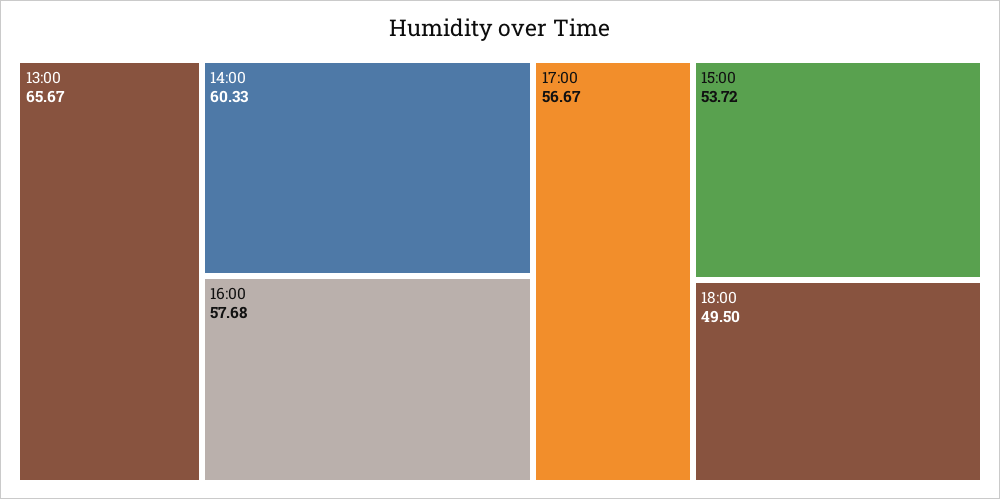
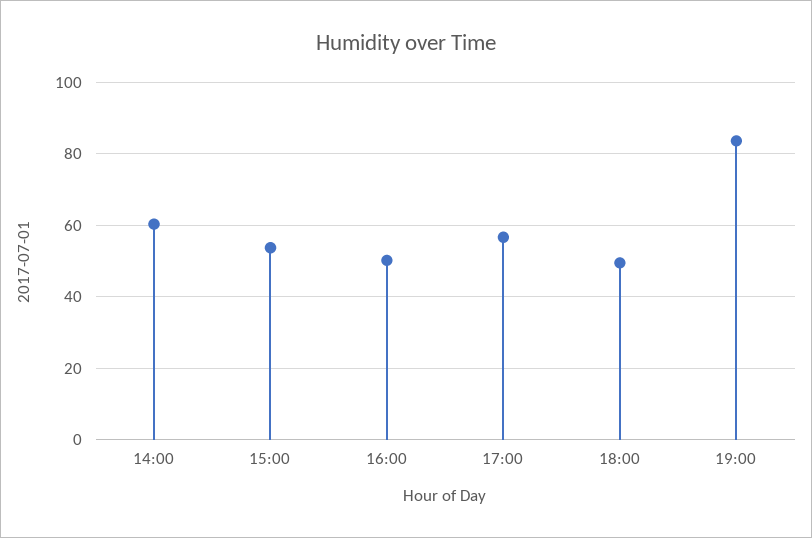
13:00: 65.67 -> none
16:00: 57.68 -> 50
19:00: none -> 84

